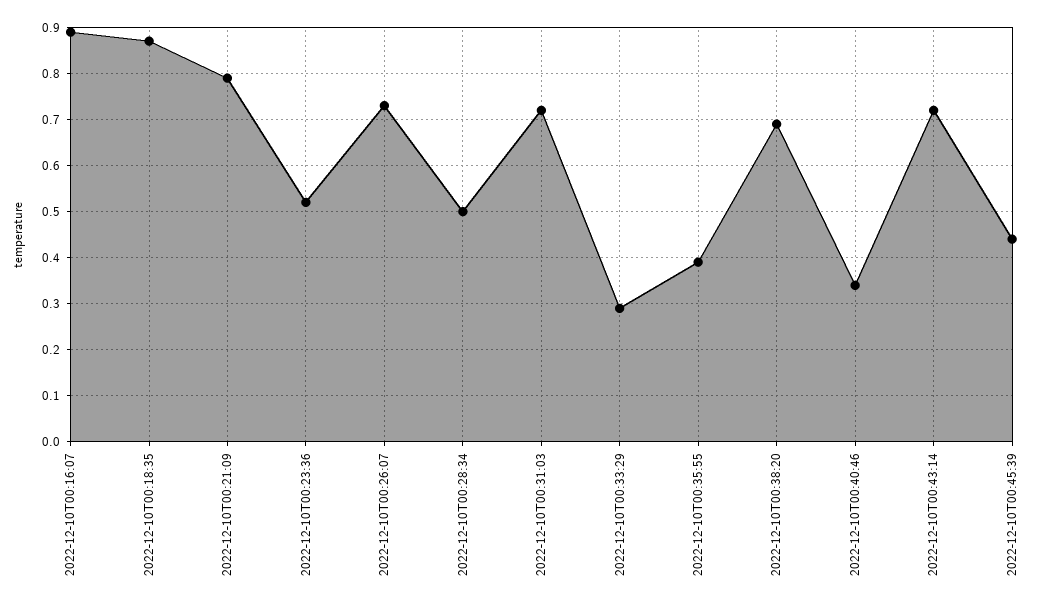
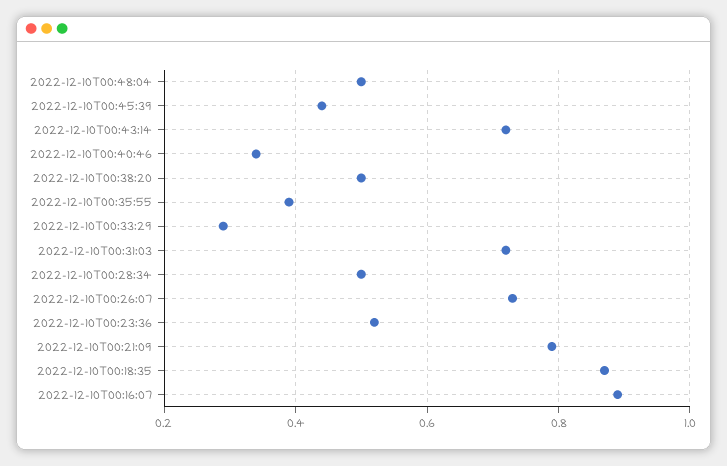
2022-12-10T00:38:20: 0.7 -> 0.5
2022-12-10T00:48:04: none -> 0.5

